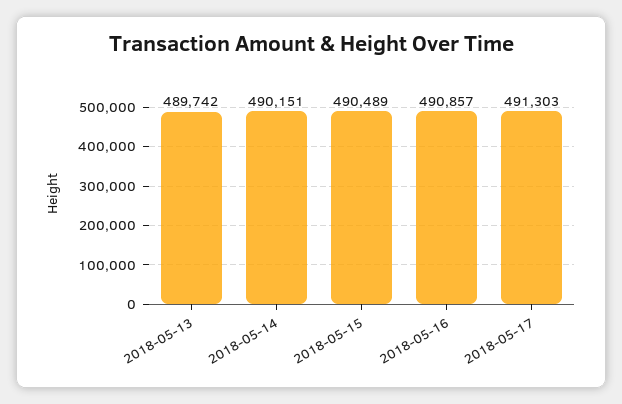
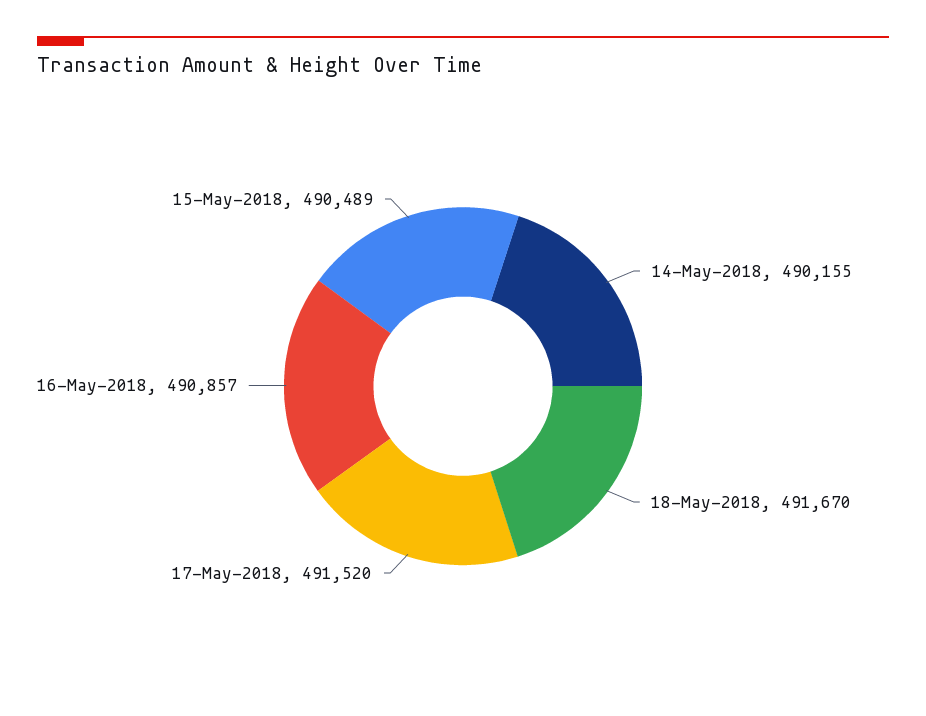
2018-05-13: 489742 -> none
2018-05-14: 490151 -> 490155
2018-05-17: 491303 -> 491520
18-May-2018: none -> 491670

